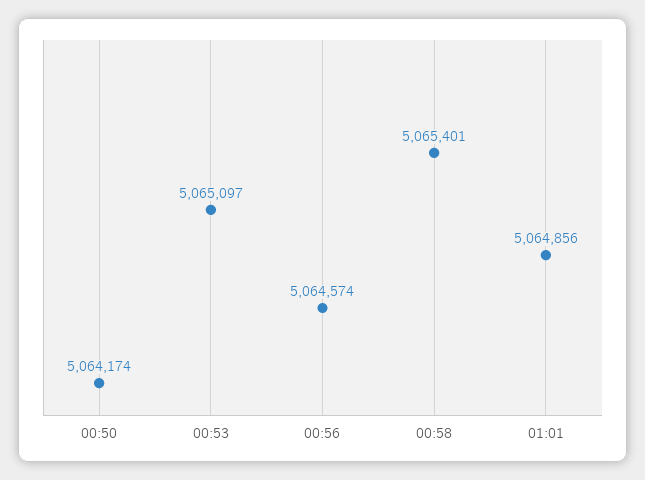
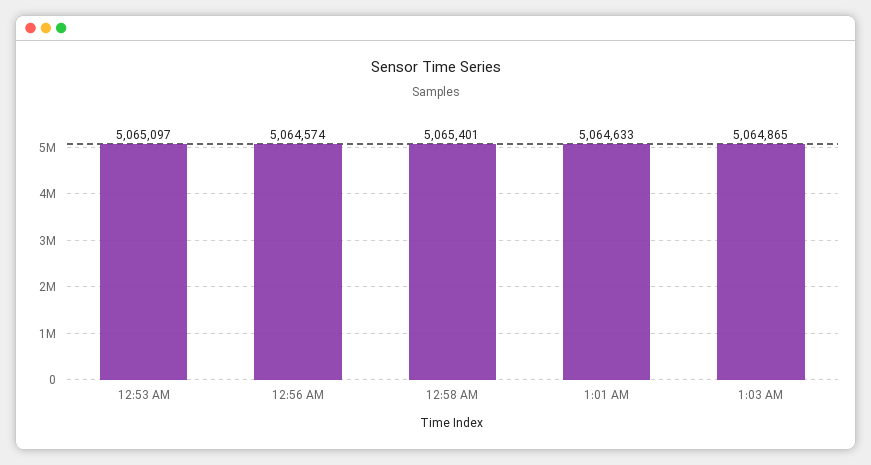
00:50: 5064174 -> none
01:01: 5064856 -> 5064633
1:03 AM: none -> 5064865

